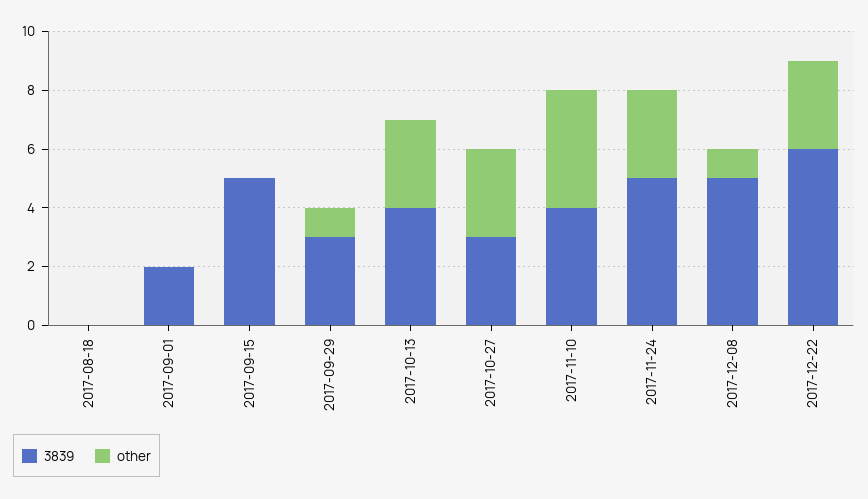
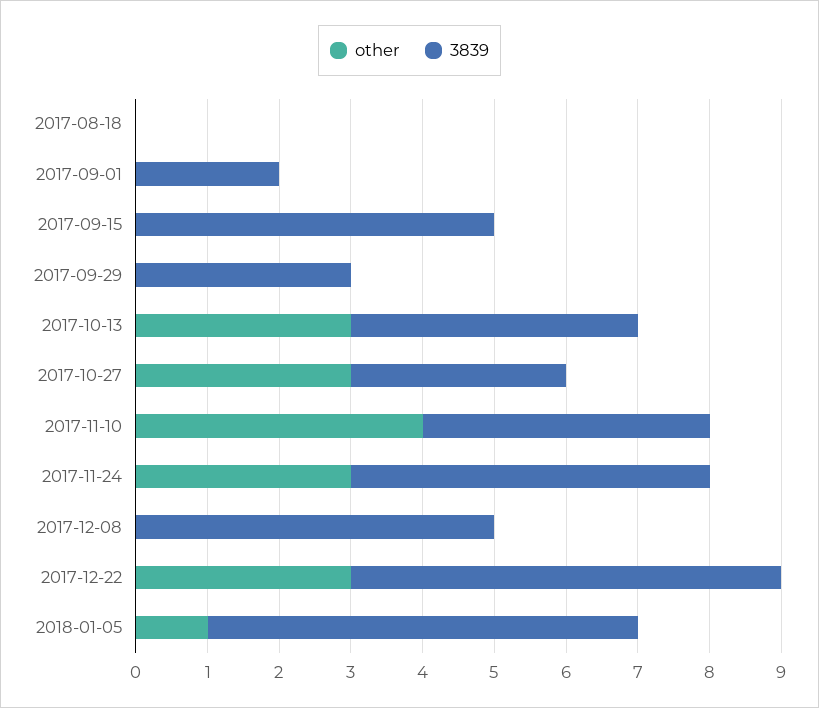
other, 2017-09-29: 1 -> 0
other, 2017-12-08: 1 -> 0
other, 2018-01-05: none -> 1
3839, 2018-01-05: none -> 6

